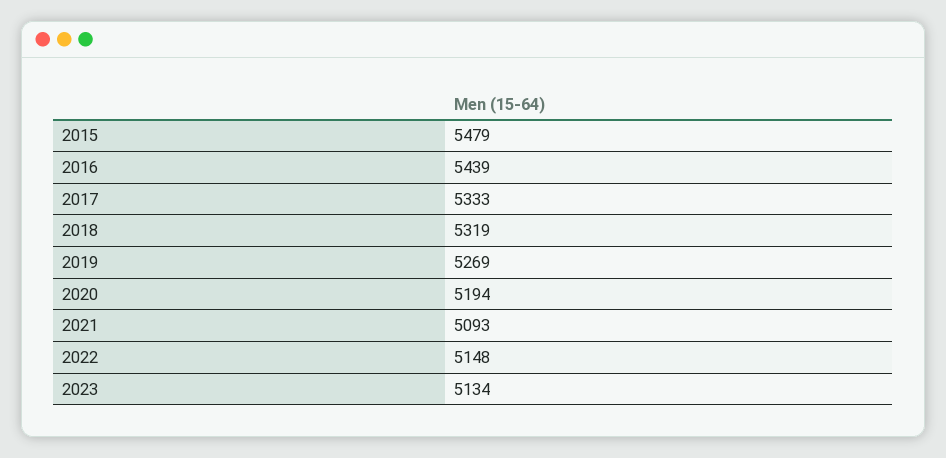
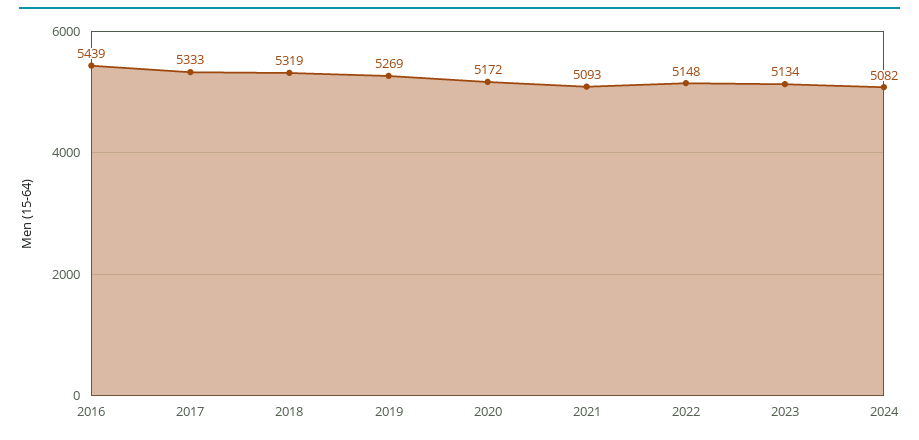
2015: 5479 -> none
2020: 5194 -> 5172
2024: none -> 5082

